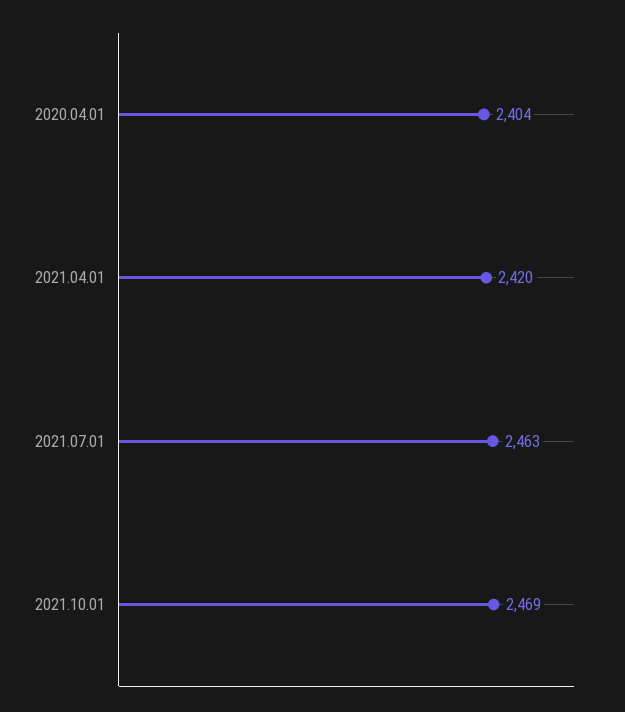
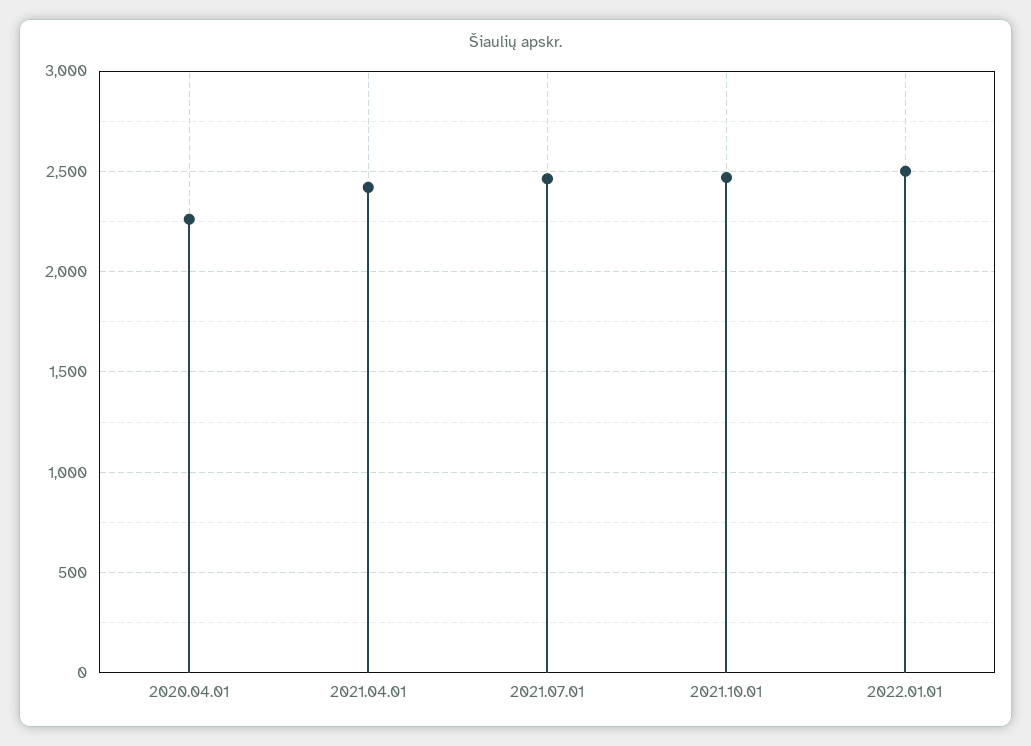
2020.04.01: 2404 -> 2250
2022.01.01: none -> 2500

